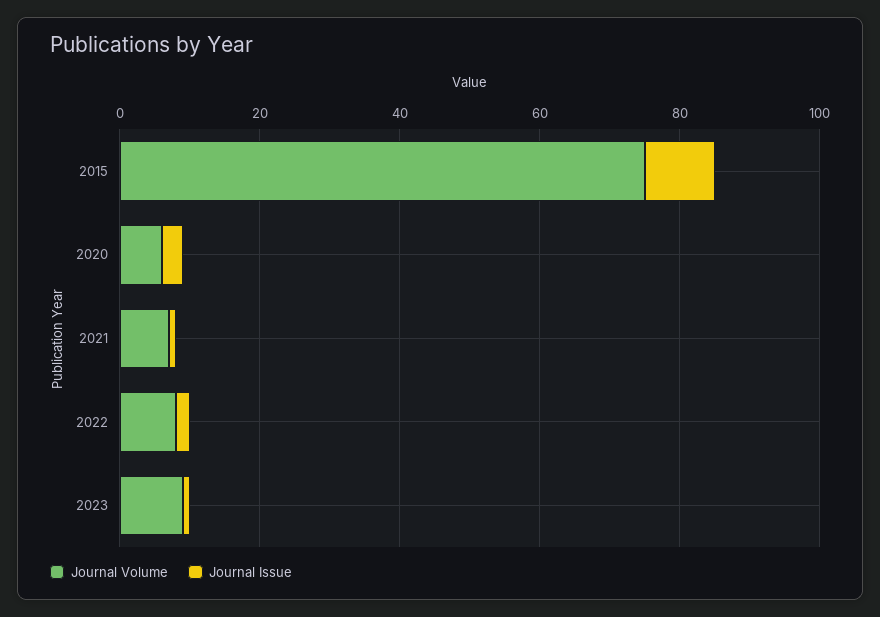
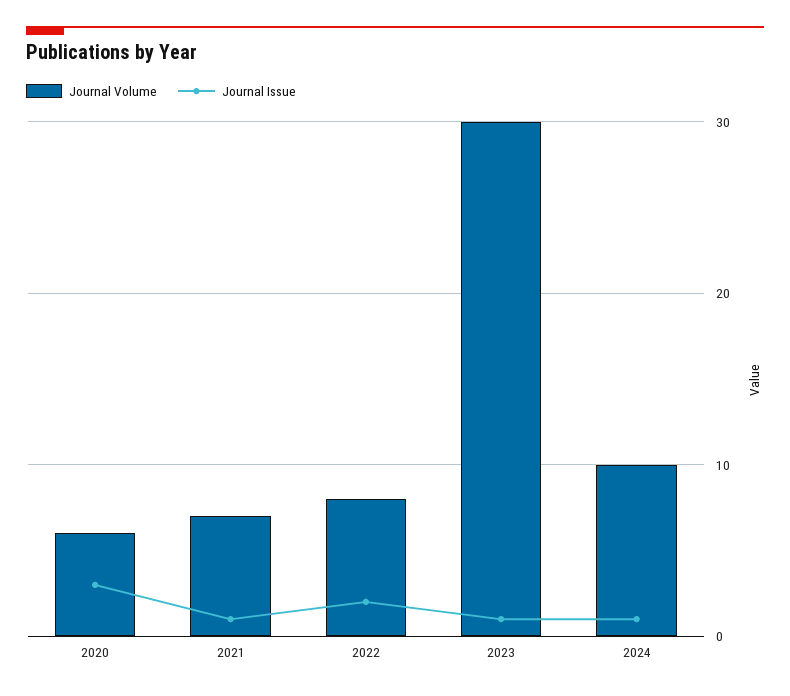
Journal Volume, 2015: 75 -> none
Journal Issue, 2015: 10 -> none
Journal Volume, 2023: 10 -> 30
Journal Volume, 2024: none -> 10
Journal Issue, 2024: none -> 1

